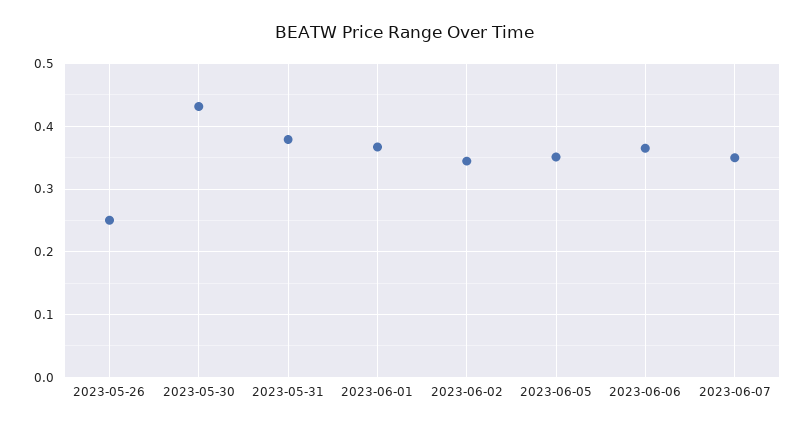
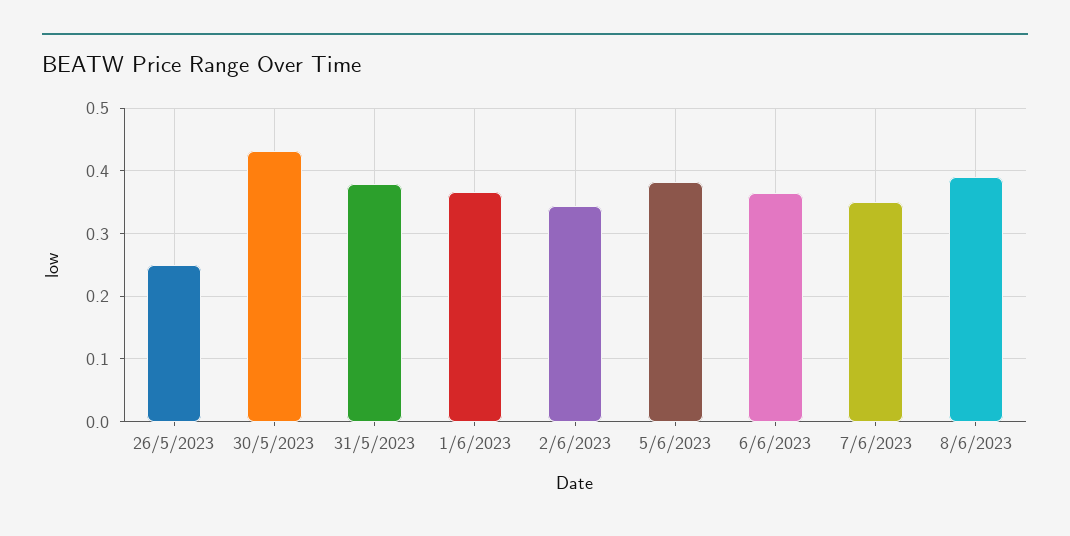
2023-06-05: 0.35 -> 0.38
8/6/2023: none -> 0.39

